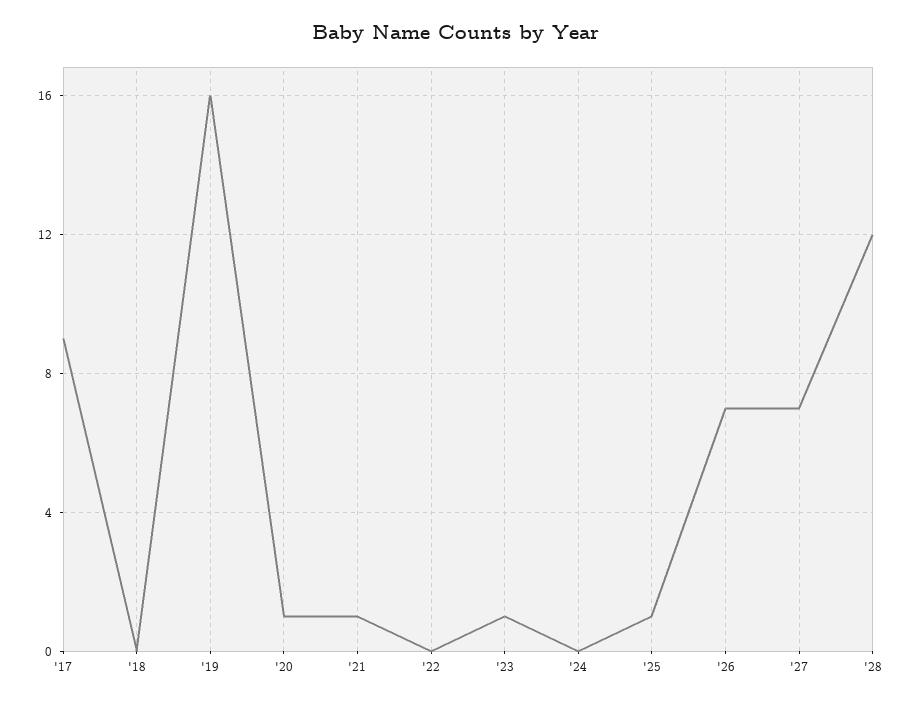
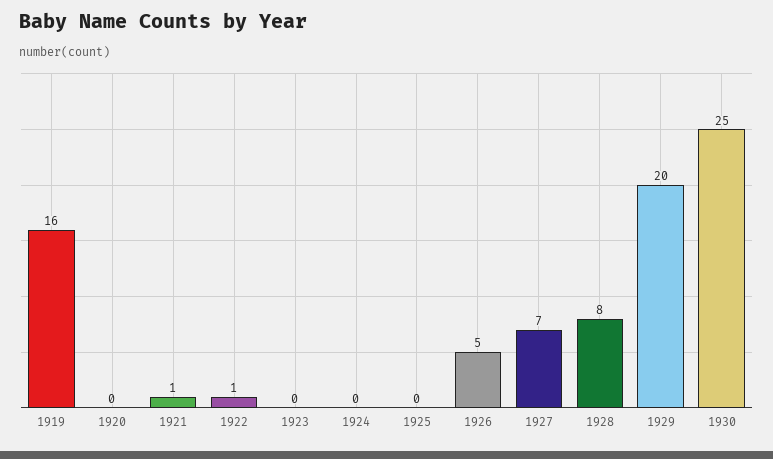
'17: 9 -> none
'18: 0 -> none
'20: 1 -> 0
'22: 0 -> 1
'23: 1 -> 0
'25: 1 -> 0
'26: 7 -> 5
'28: 12 -> 8
1929: none -> 20
1930: none -> 25

